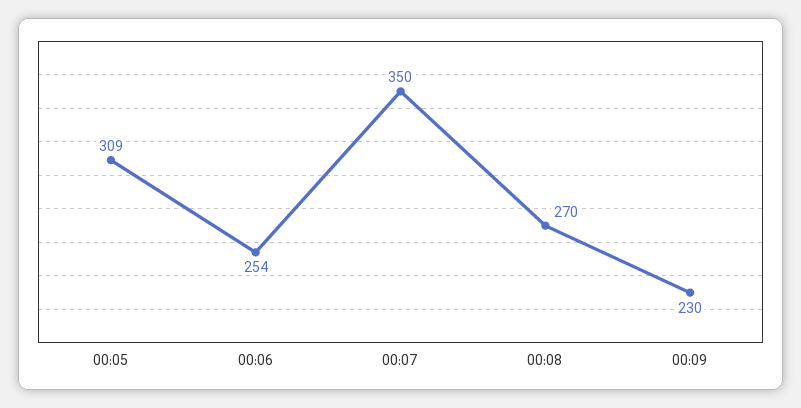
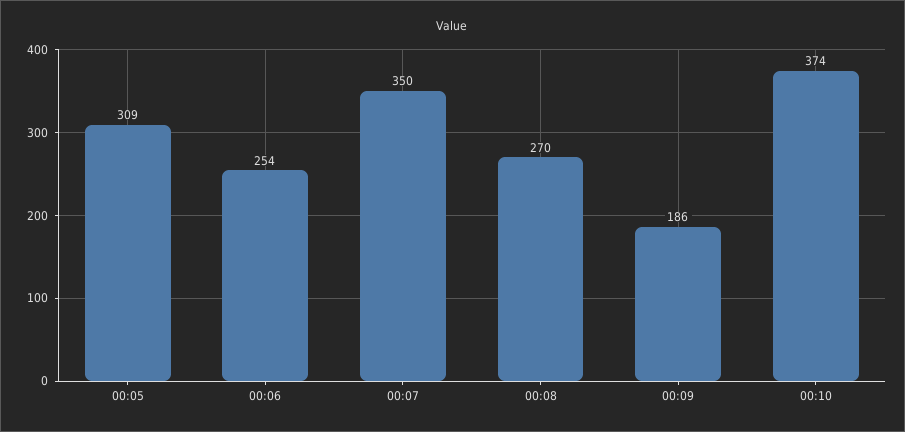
00:09: 230 -> 186
00:10: none -> 374

